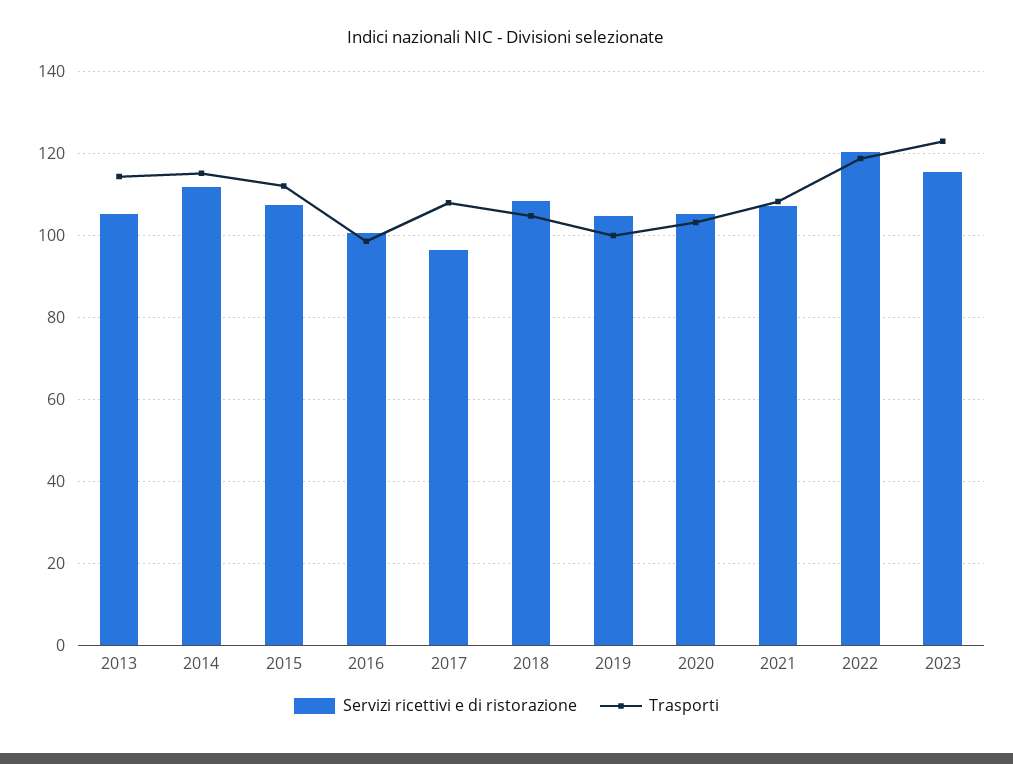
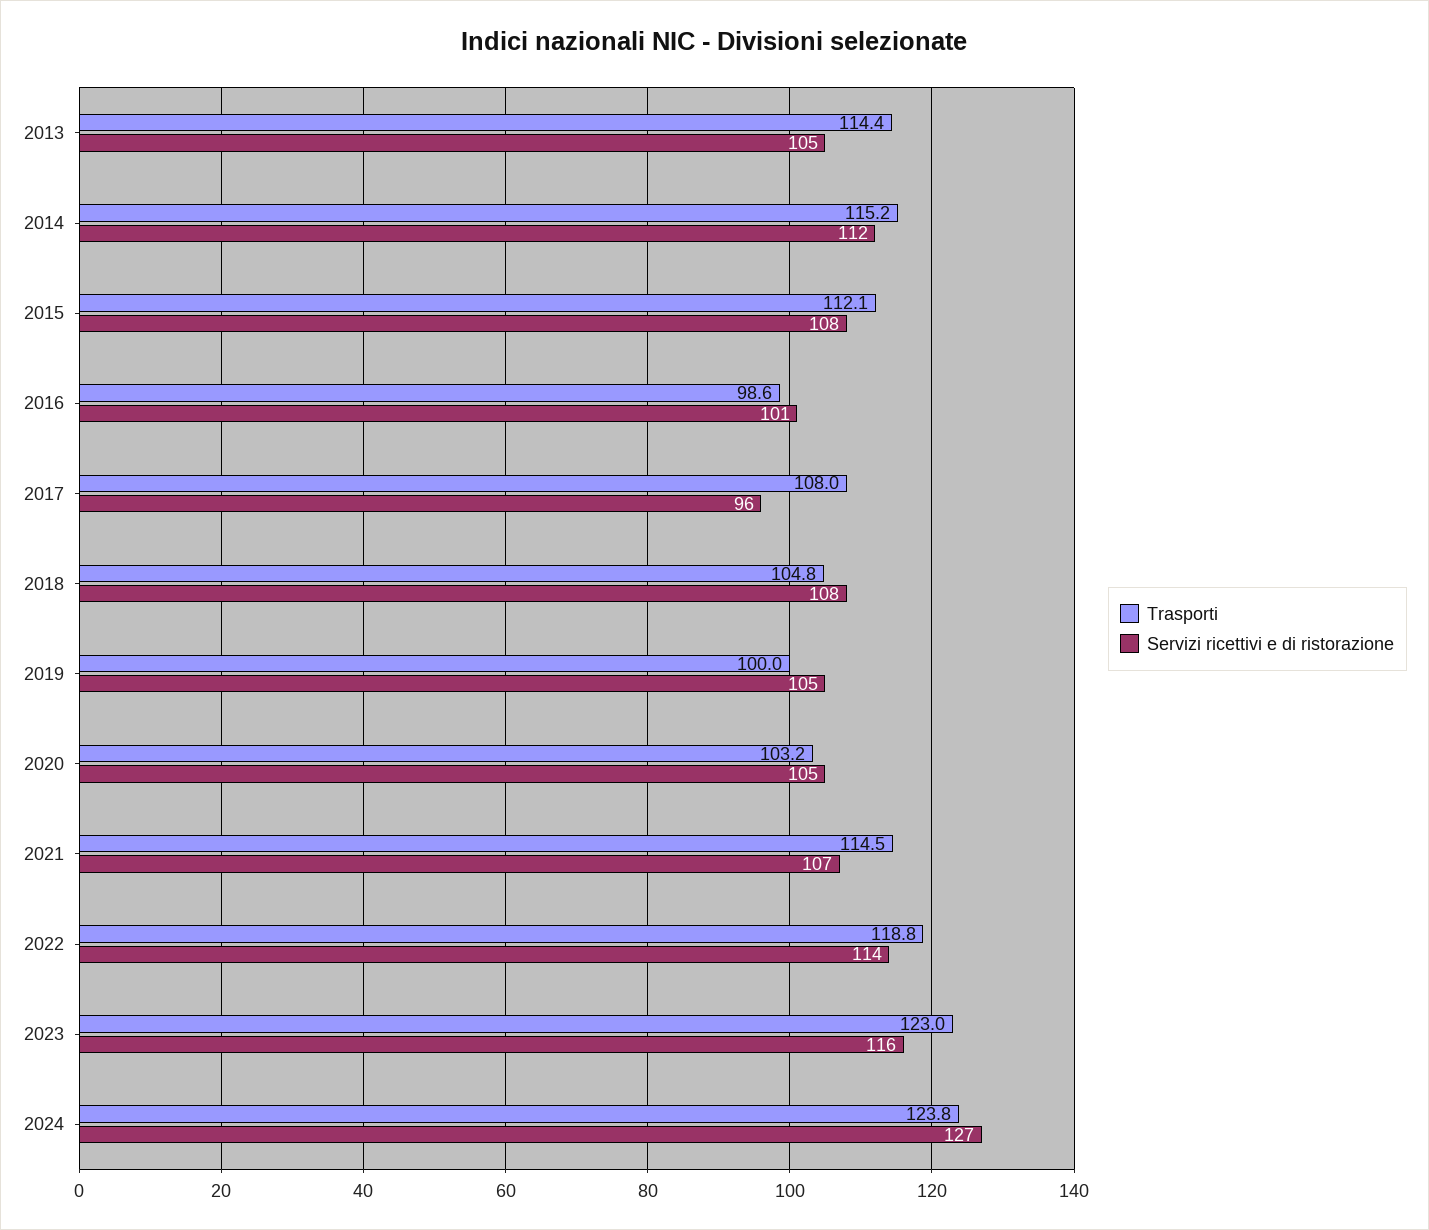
Trasporti, 2021: 108 -> 114.5
Servizi ricettivi e di ristorazione, 2022: 120 -> 114
Trasporti, 2024: none -> 123.8
Servizi ricettivi e di ristorazione, 2024: none -> 127

